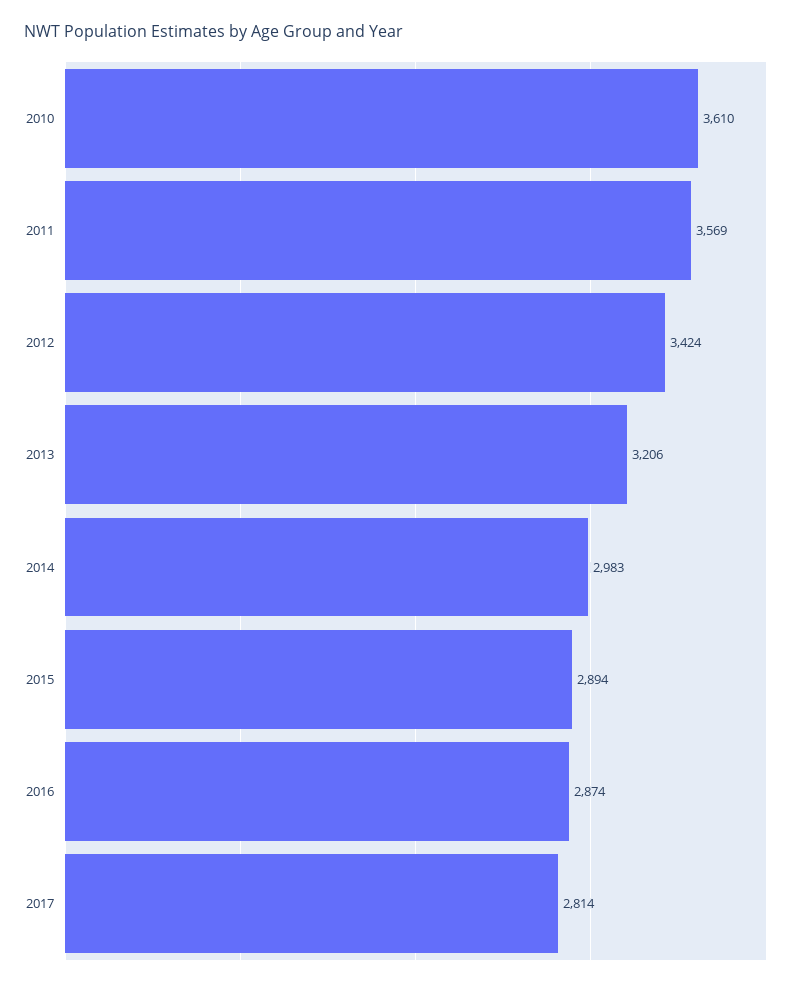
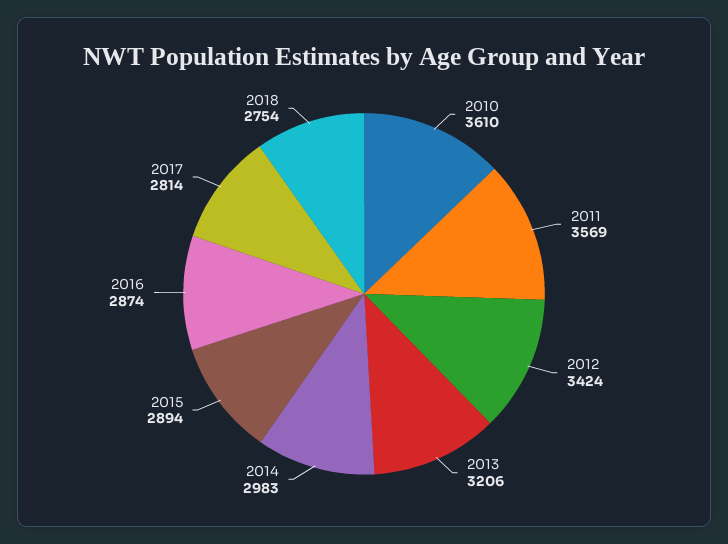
2018: none -> 2754

